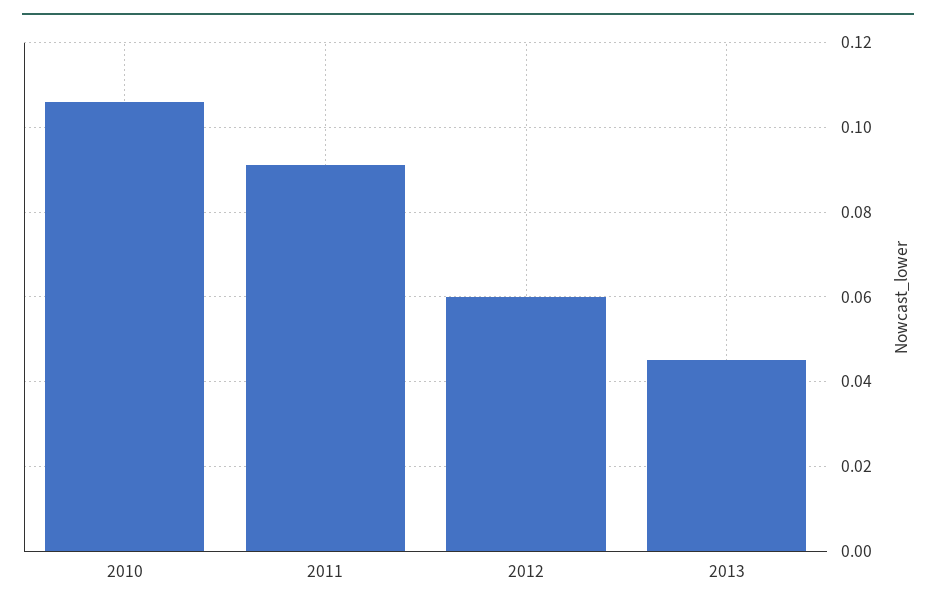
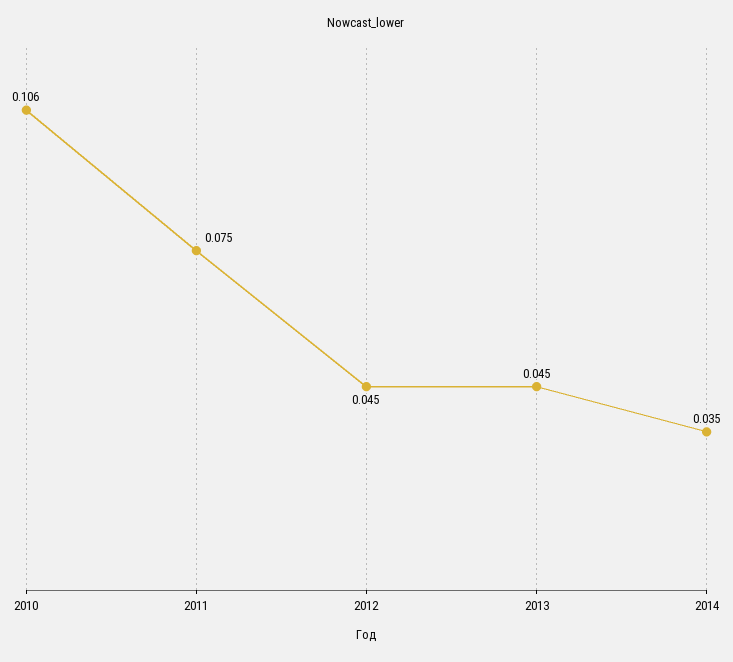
2011: 0.09 -> 0.075
2012: 0.06 -> 0.045
2014: none -> 0.035

